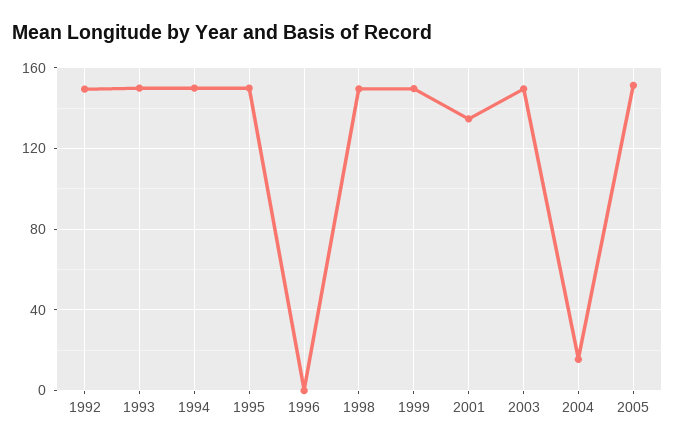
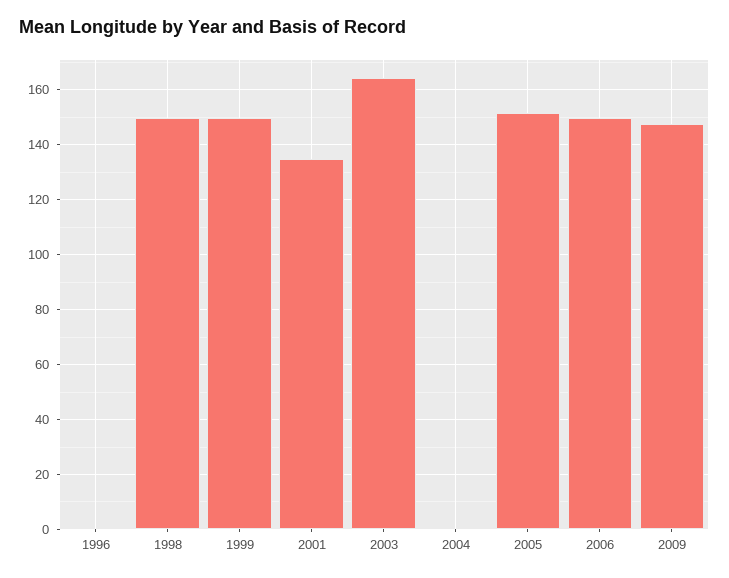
1992: 150 -> none
1993: 150 -> none
1994: 150 -> none
1995: 150 -> none
2003: 150 -> 165
2004: 15 -> 0
2006: none -> 150
2009: none -> 147.5

